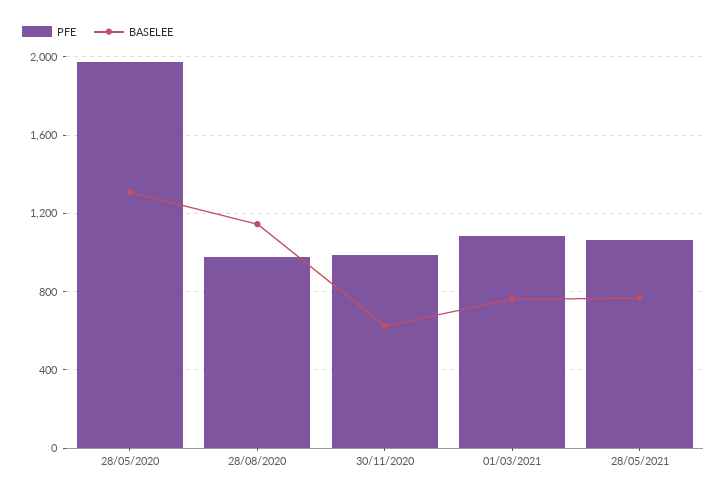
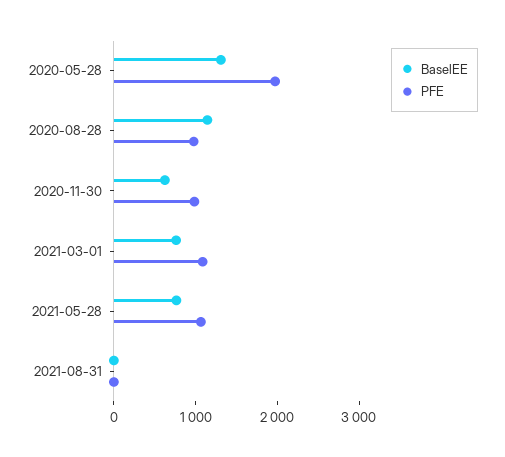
BASELEE, 2021-08-31: none -> 0
PFE, 2021-08-31: none -> 0

